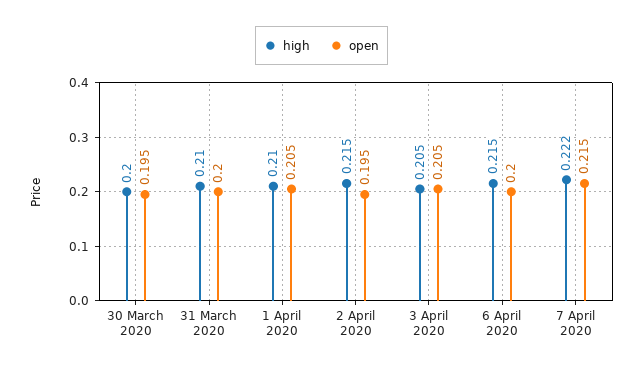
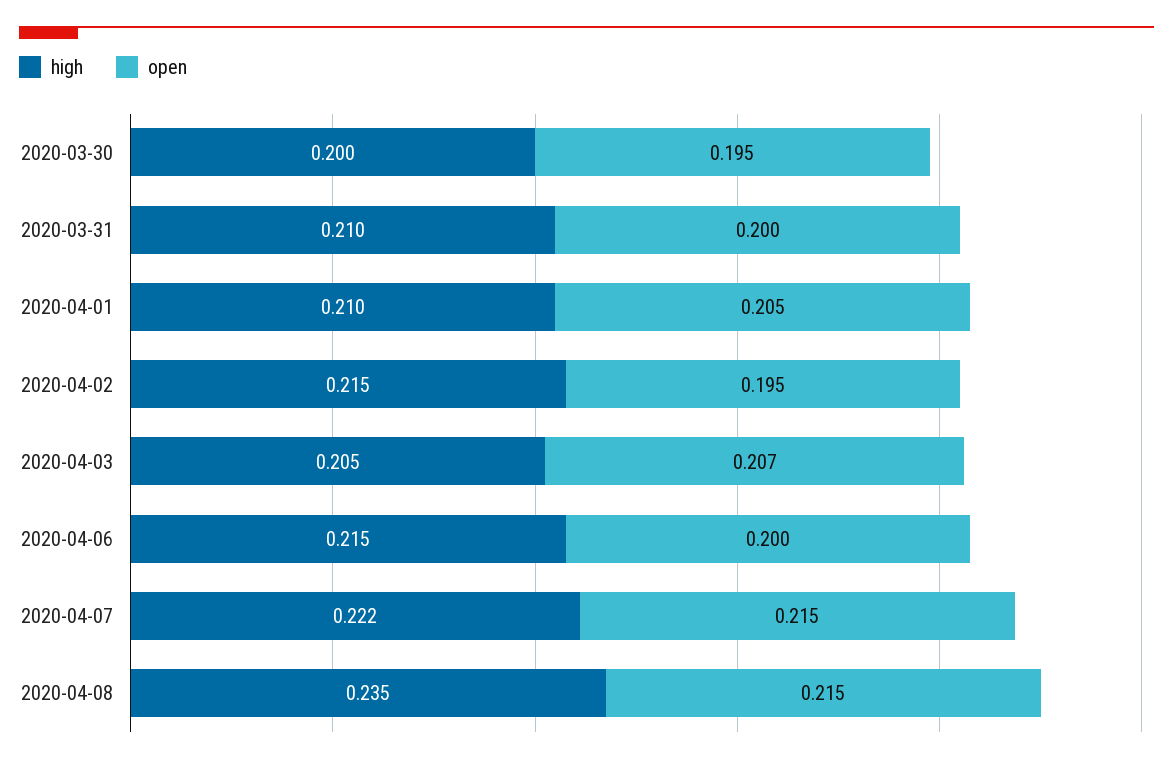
open, 3 April 2020: 0.205 -> 0.207
high, 2020-04-08: none -> 0.235
open, 2020-04-08: none -> 0.215

